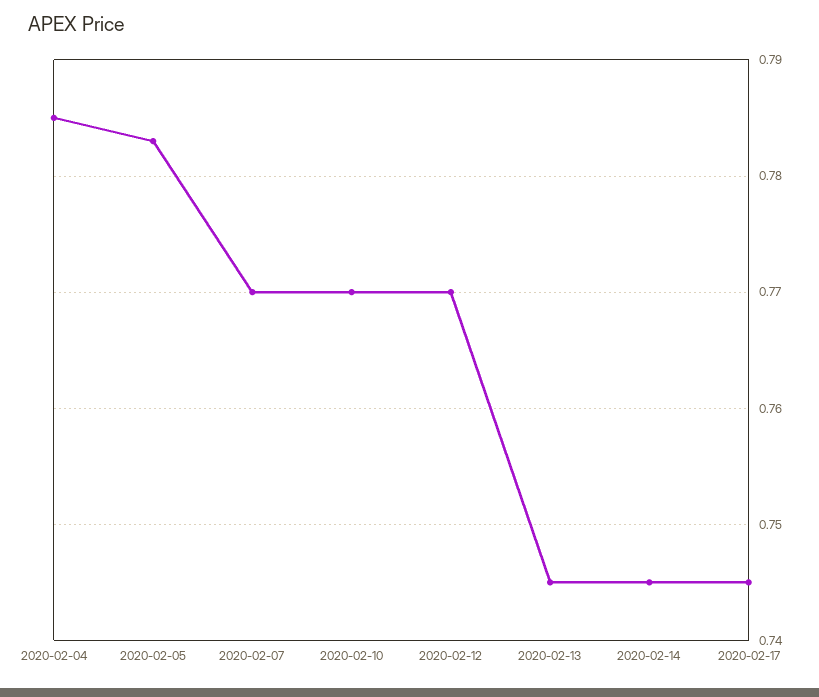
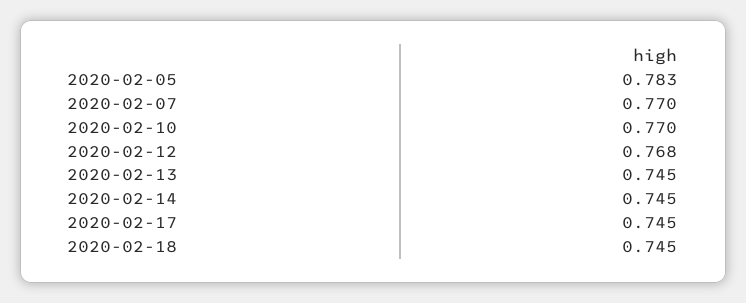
2020-02-04: 0.785 -> none
2020-02-12: 0.77 -> 0.768
2020-02-18: none -> 0.745

